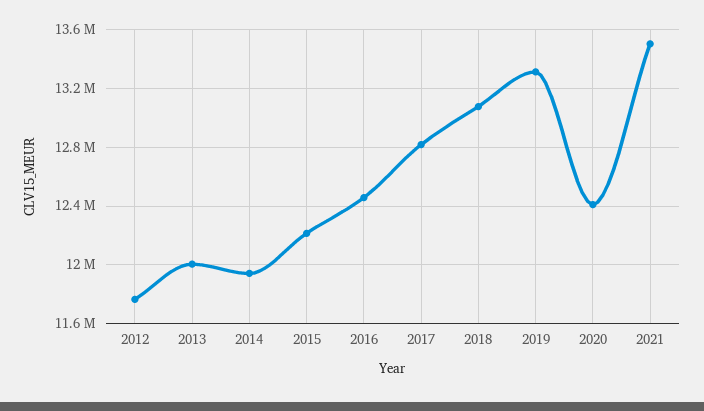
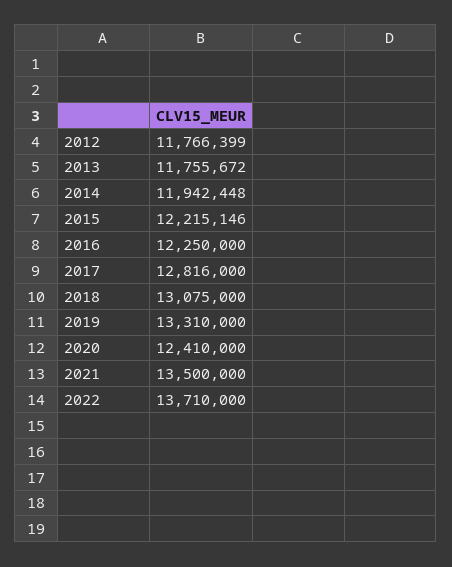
2013: 12000000 -> 11755672
2016: 12450000 -> 12250000
2022: none -> 13710000

